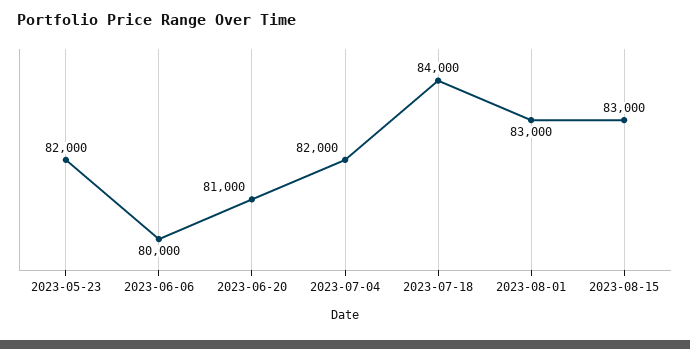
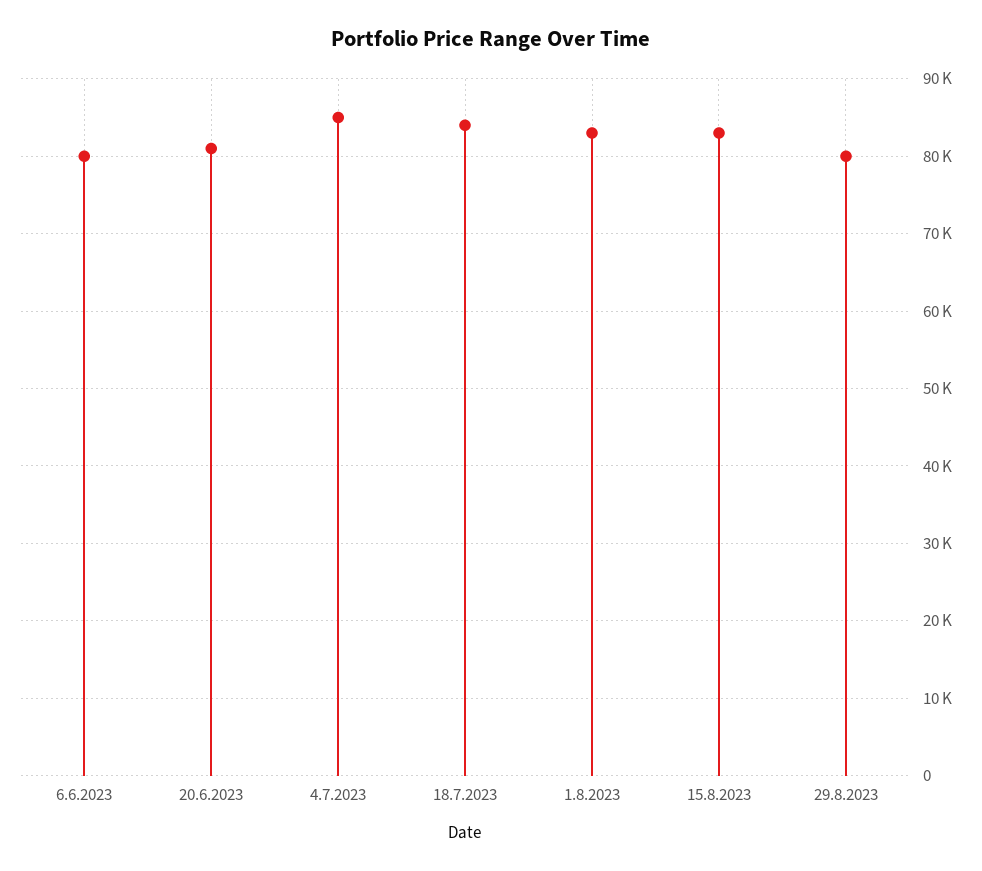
2023-05-23: 82000 -> none
2023-07-04: 82000 -> 85000
29.8.2023: none -> 80000

